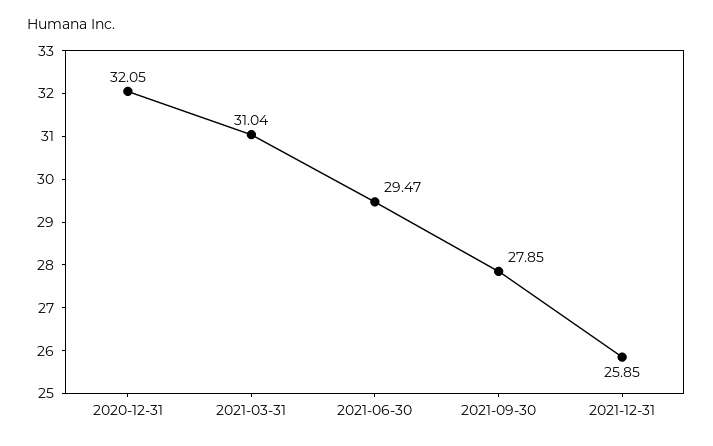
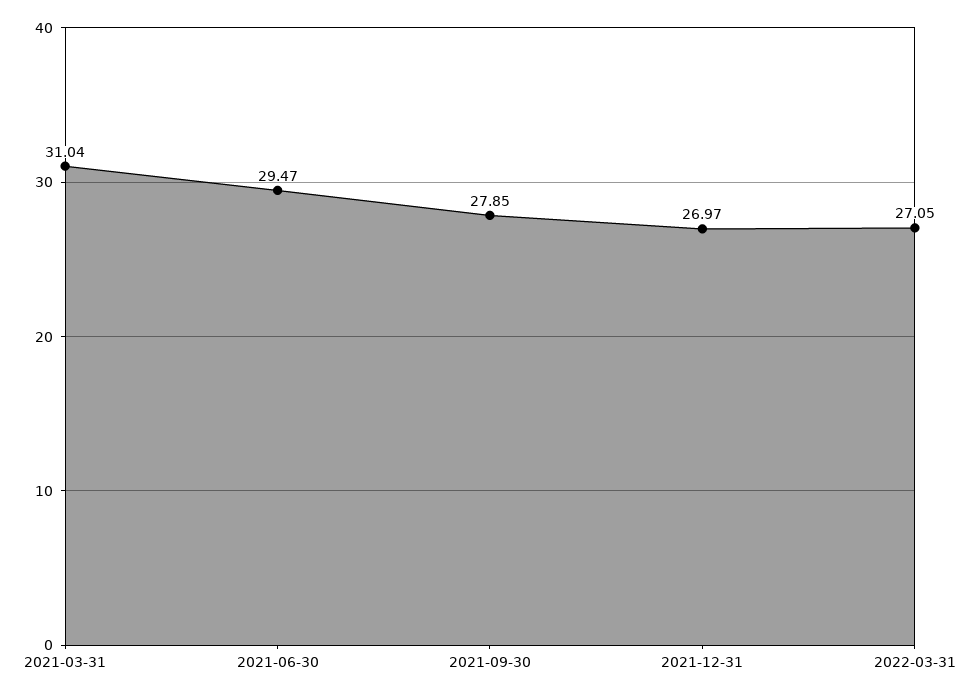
2020-12-31: 32.05 -> none
2021-12-31: 25.85 -> 26.97
2022-03-31: none -> 27.05

